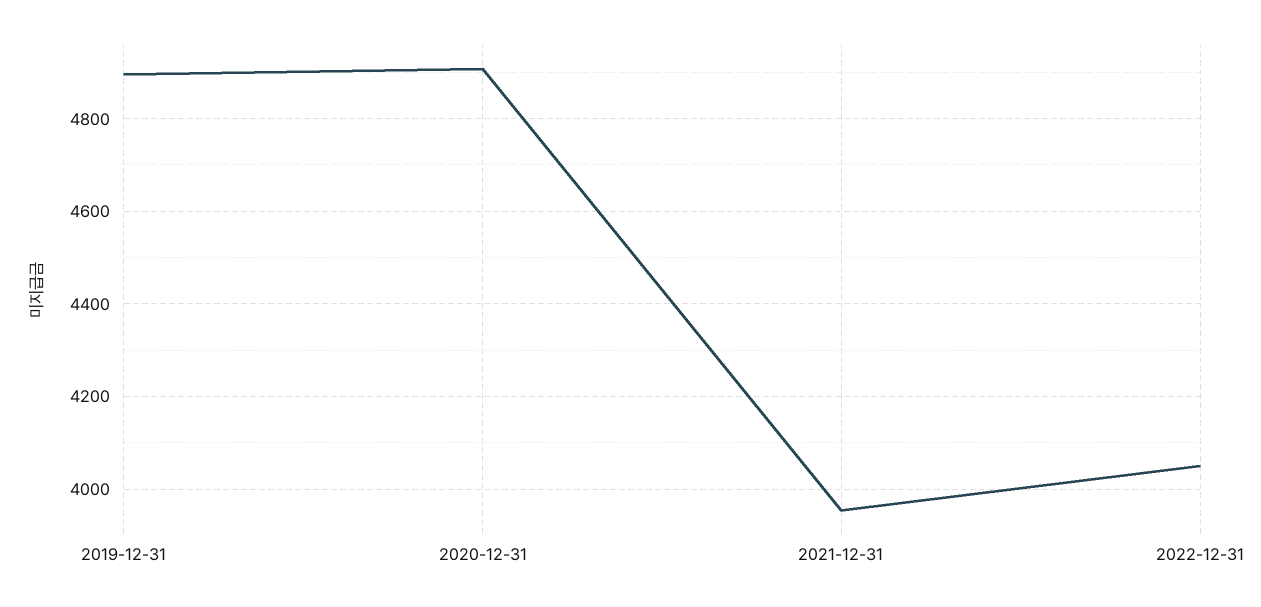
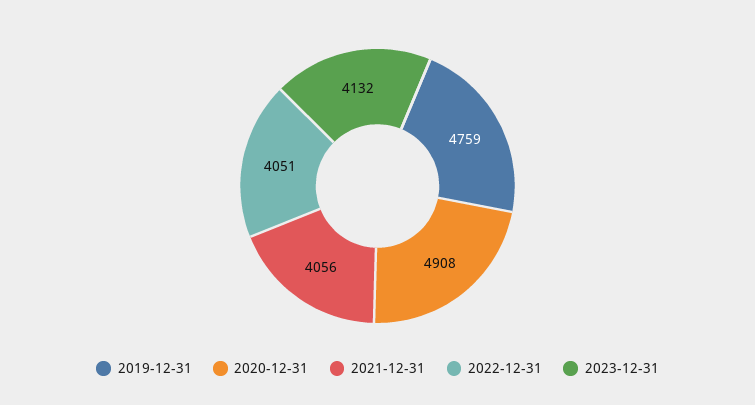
2019-12-31: 4900 -> 4759
2021-12-31: 3960 -> 4056
2023-12-31: none -> 4132

